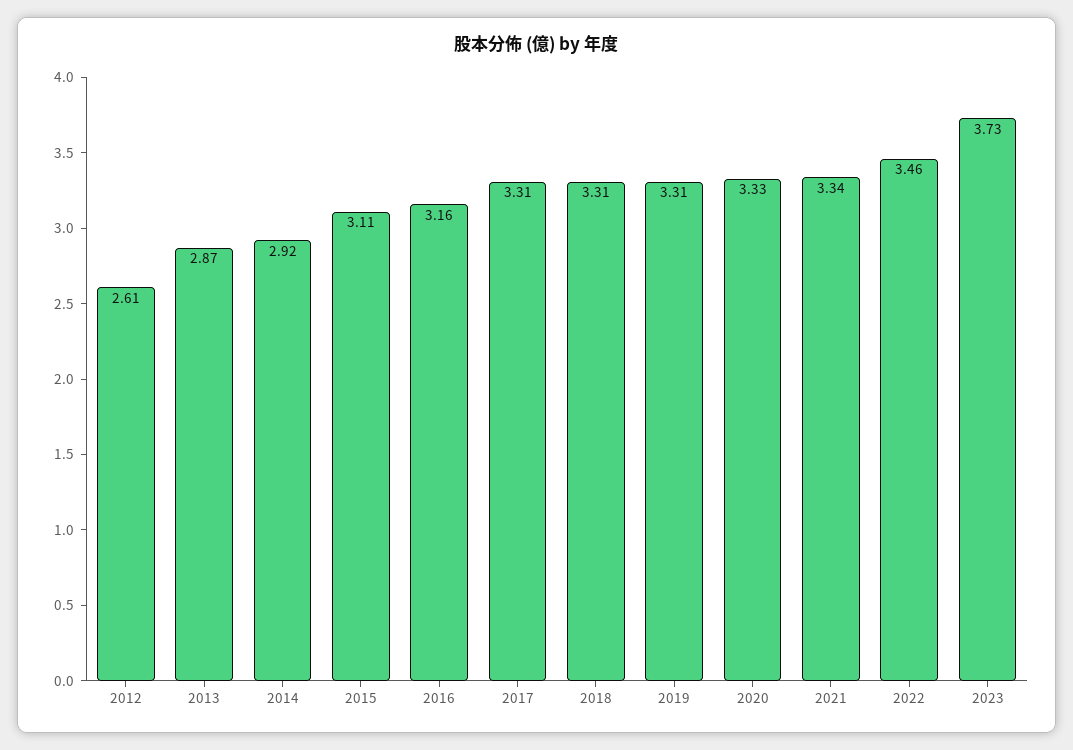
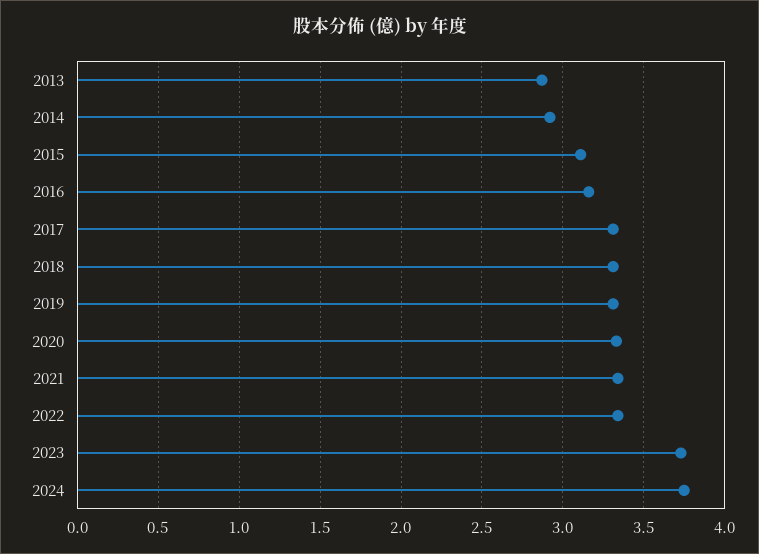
2012: 2.61 -> none
2022: 3.46 -> 3.35
2024: none -> 3.75

